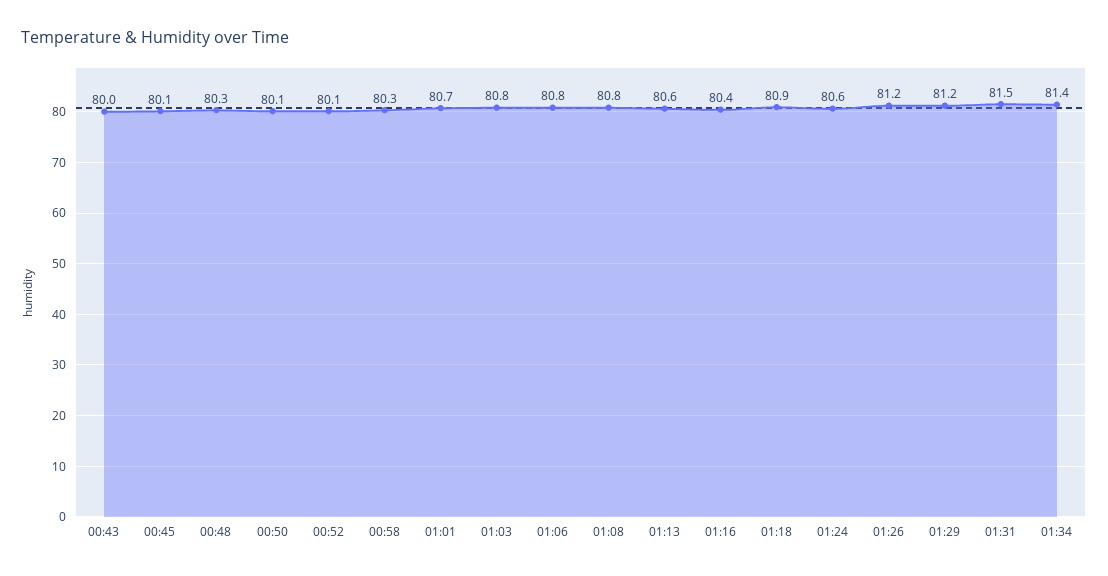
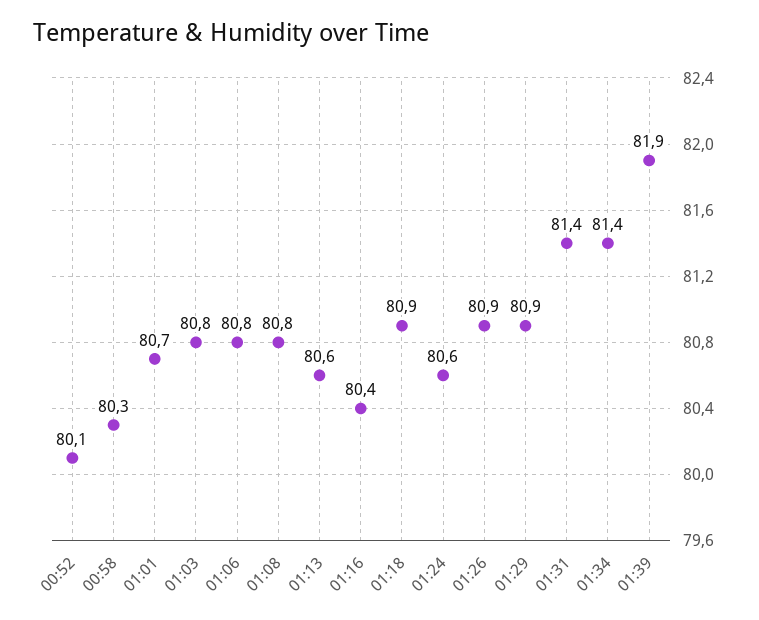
00:43: 80 -> none
00:45: 80.1 -> none
00:48: 80.3 -> none
00:50: 80.1 -> none
01:26: 81.2 -> 80.9
01:29: 81.2 -> 80.9
01:31: 81.5 -> 81.4
01:39: none -> 81.9

